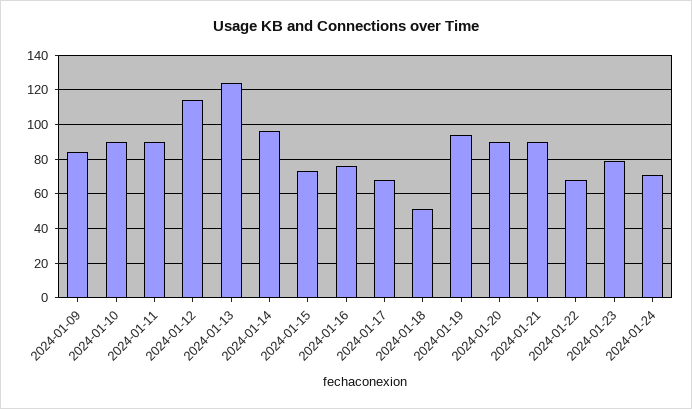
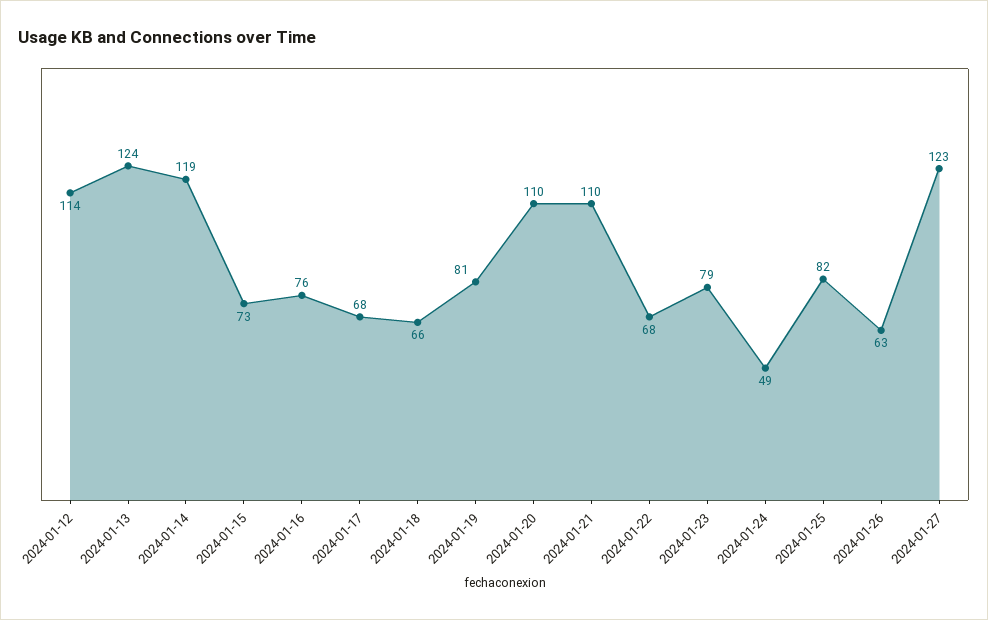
2024-01-09: 85 -> none
2024-01-10: 90 -> none
2024-01-11: 90 -> none
2024-01-14: 95 -> 119
2024-01-18: 50 -> 66
2024-01-19: 95 -> 81
2024-01-20: 90 -> 110
2024-01-21: 90 -> 110
2024-01-24: 70 -> 49
2024-01-25: none -> 82
2024-01-26: none -> 63
2024-01-27: none -> 123

